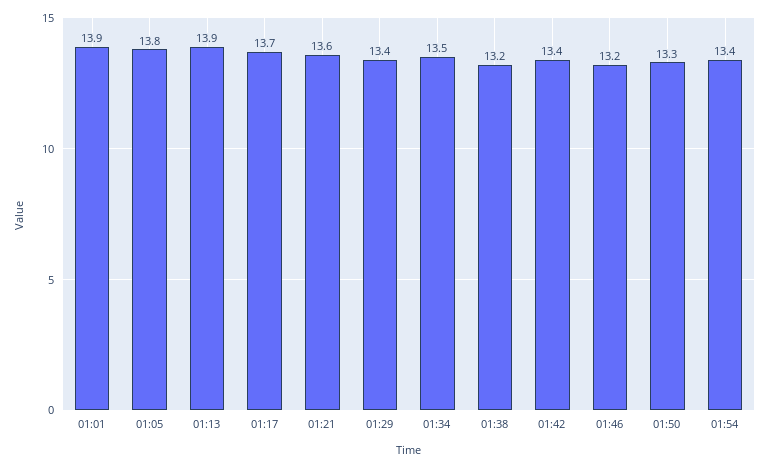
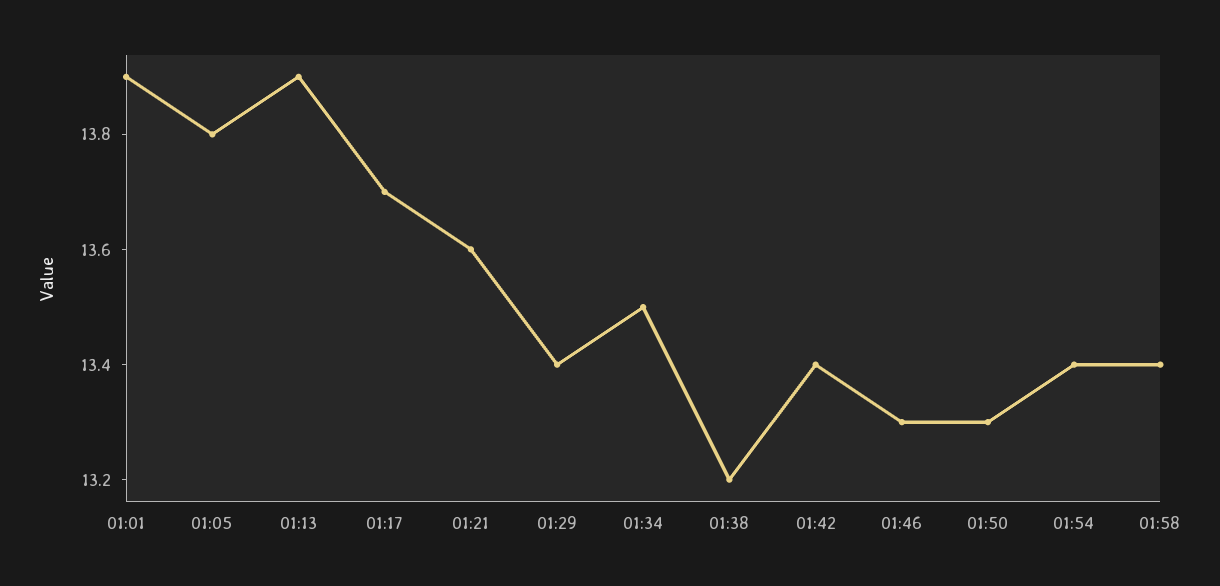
01:46: 13.2 -> 13.3
01:58: none -> 13.4

